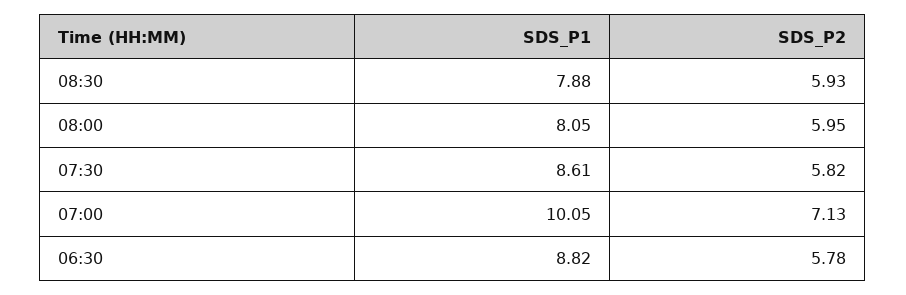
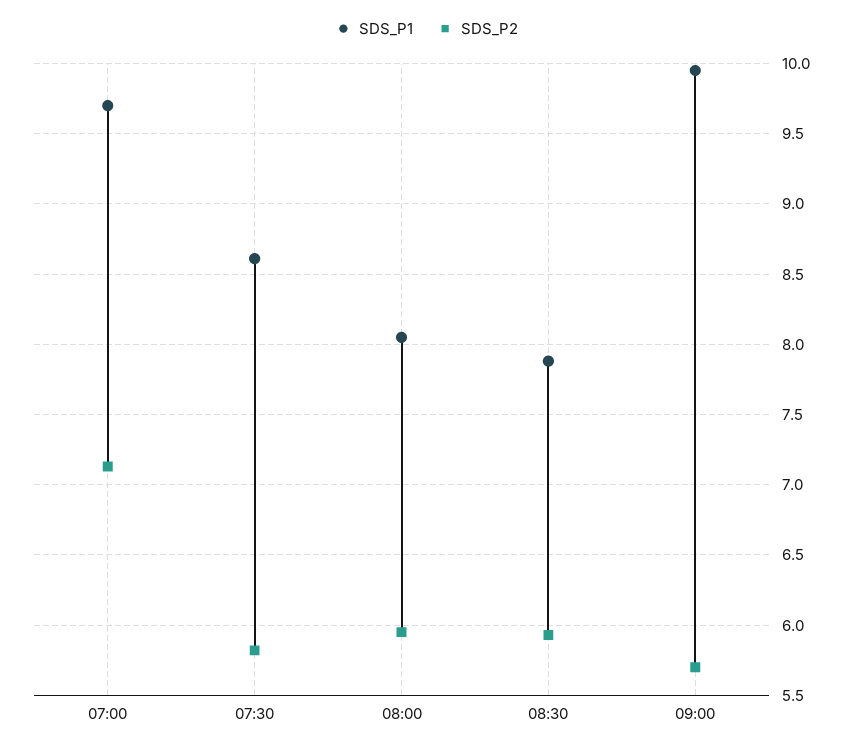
SDS_P1, 07:00: 10.05 -> 9.7
SDS_P1, 06:30: 8.82 -> none
SDS_P2, 06:30: 5.78 -> none
SDS_P1, 09:00: none -> 9.95
SDS_P2, 09:00: none -> 5.7

